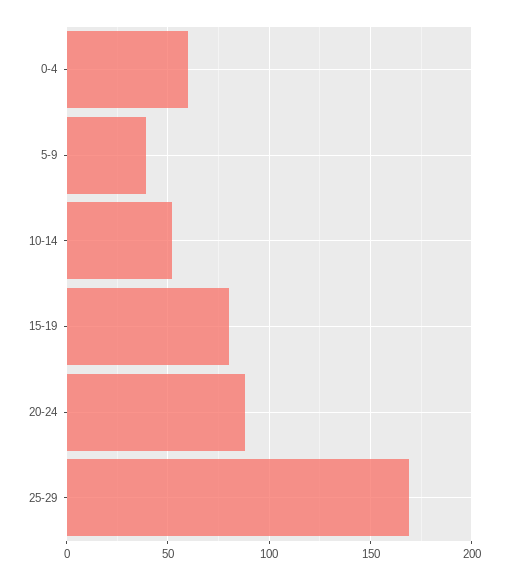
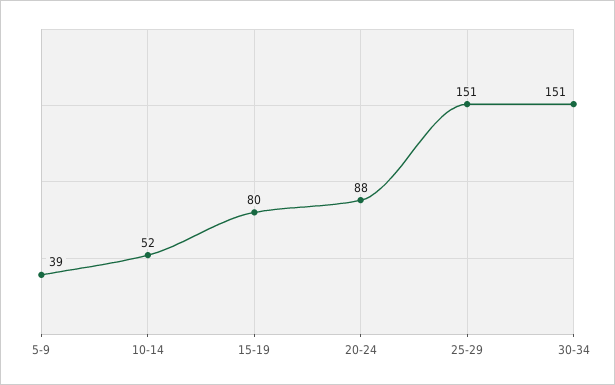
0-4: 60 -> none
25-29: 170 -> 151
30-34: none -> 151

